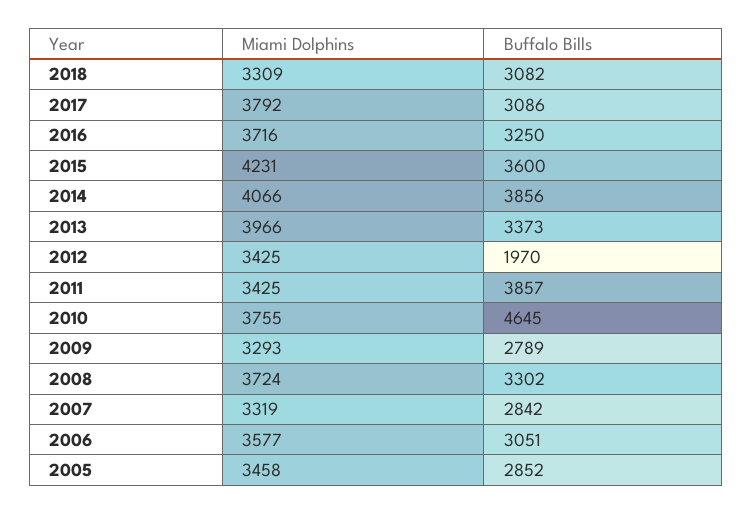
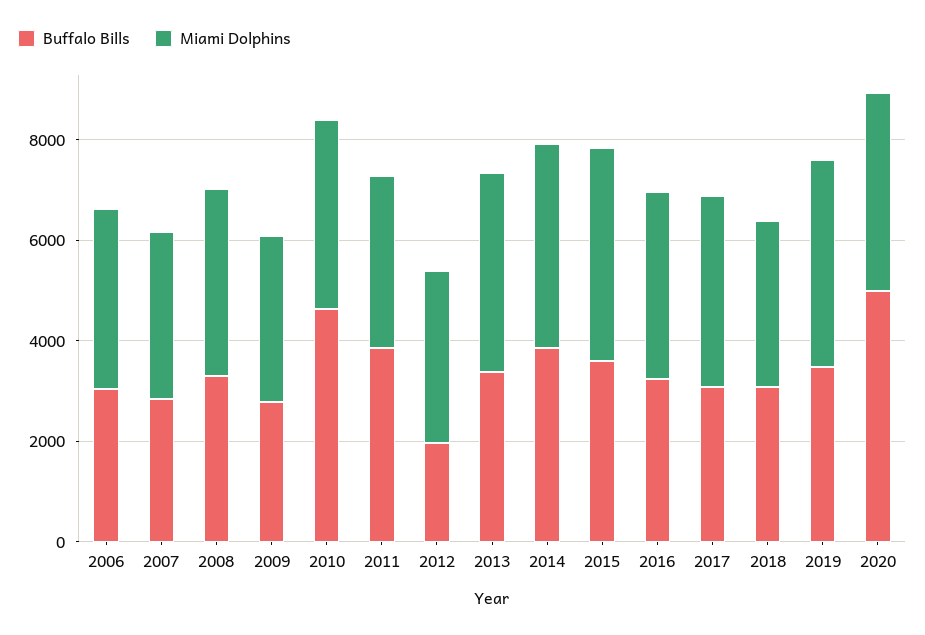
Miami Dolphins, 2005: 3458 -> none
Buffalo Bills, 2005: 2852 -> none
Buffalo Bills, 2019: none -> 3500
Miami Dolphins, 2019: none -> 4000
Buffalo Bills, 2020: none -> 5000
Miami Dolphins, 2020: none -> 4000

